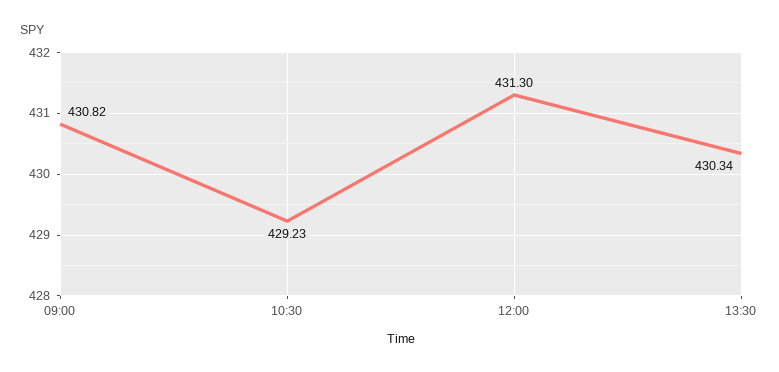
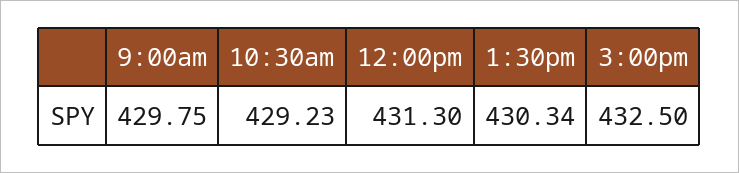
09:00: 430.82 -> 429.75
3:00pm: none -> 432.5

